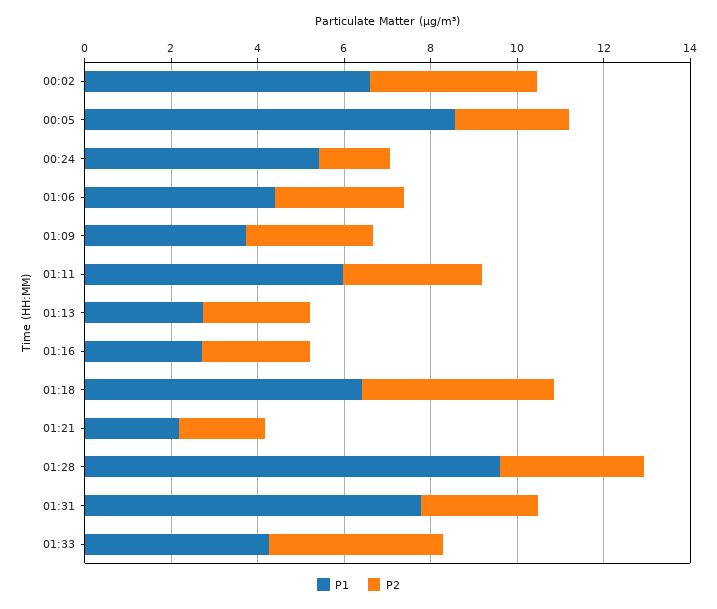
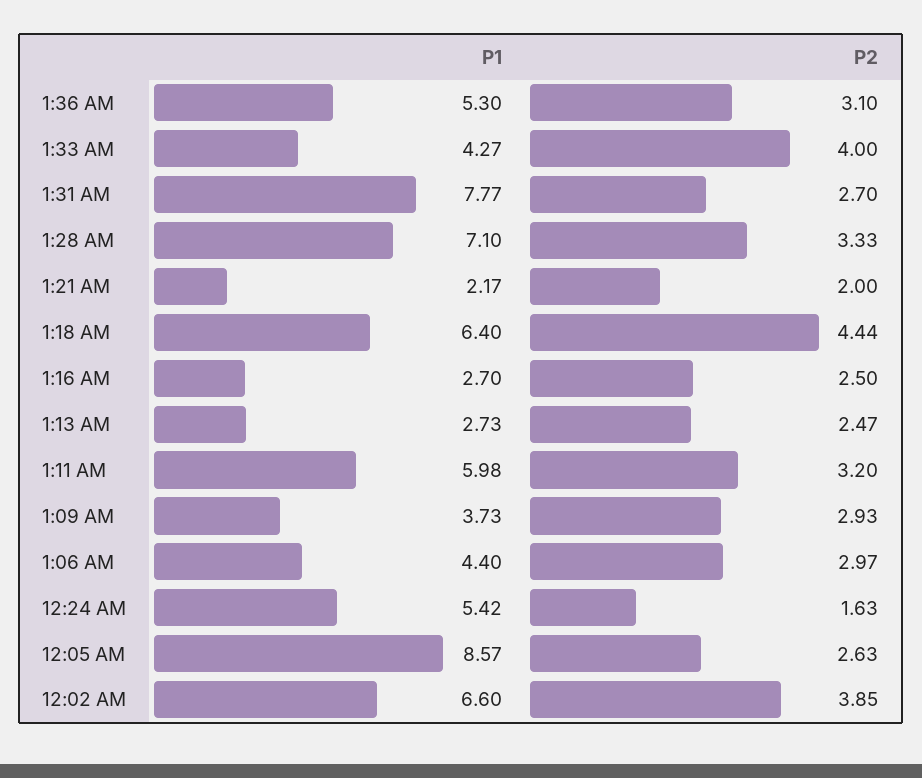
P1, 01:28: 9.5 -> 7.1
P1, 1:36 AM: none -> 5.3
P2, 1:36 AM: none -> 3.1

